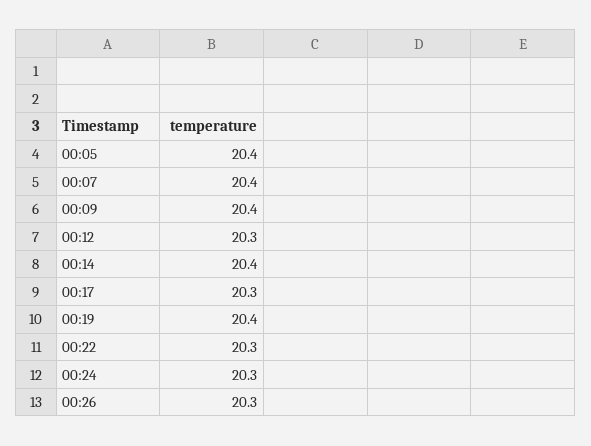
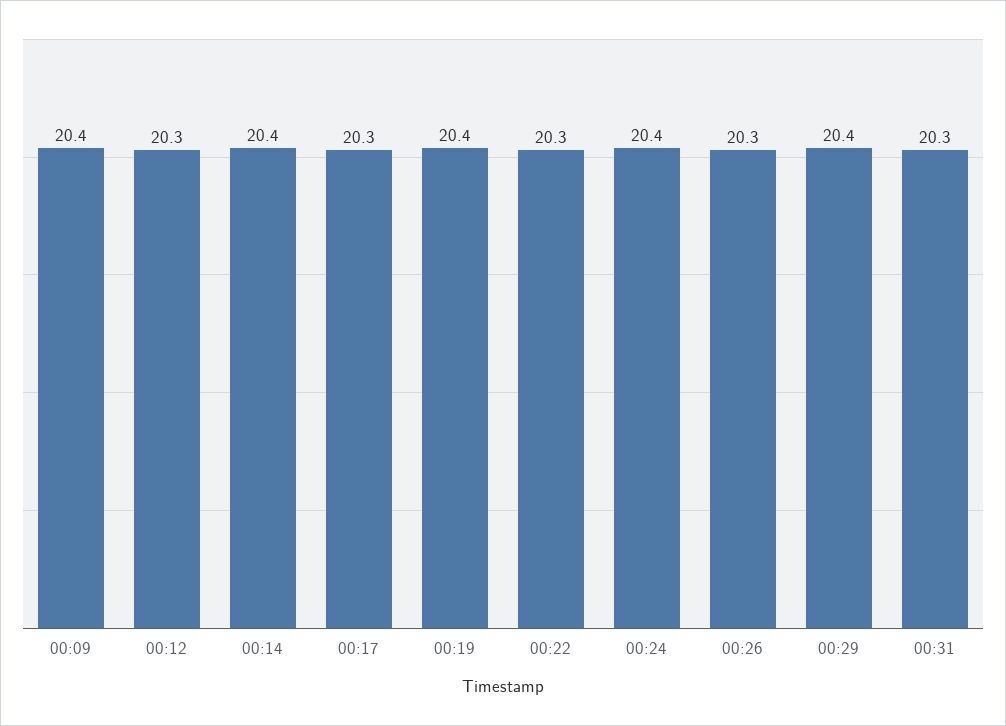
00:05: 20.4 -> none
00:07: 20.4 -> none
00:24: 20.3 -> 20.4
00:29: none -> 20.4
00:31: none -> 20.3

